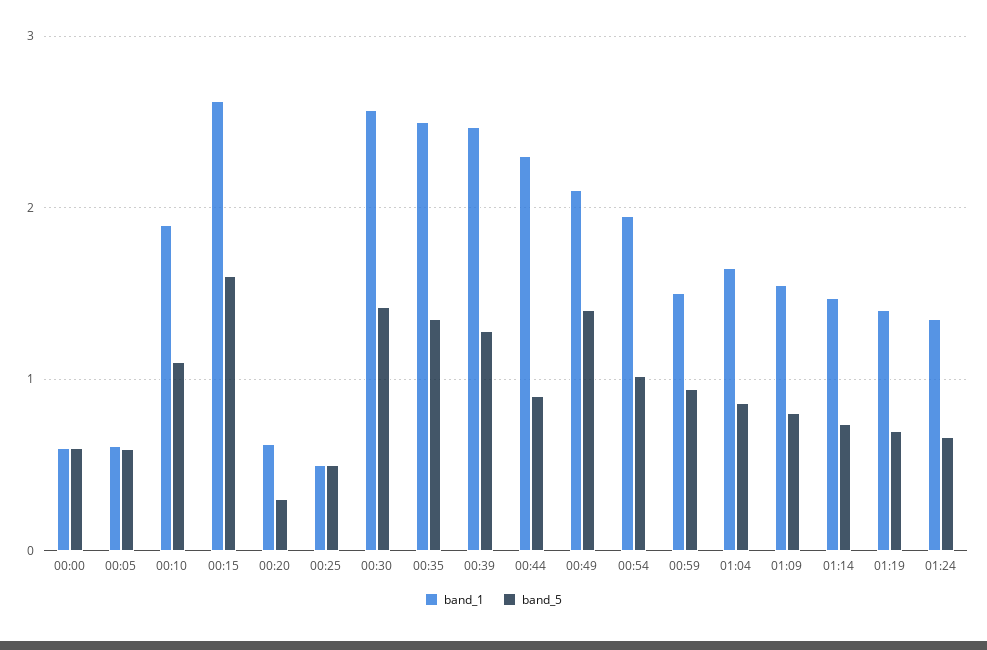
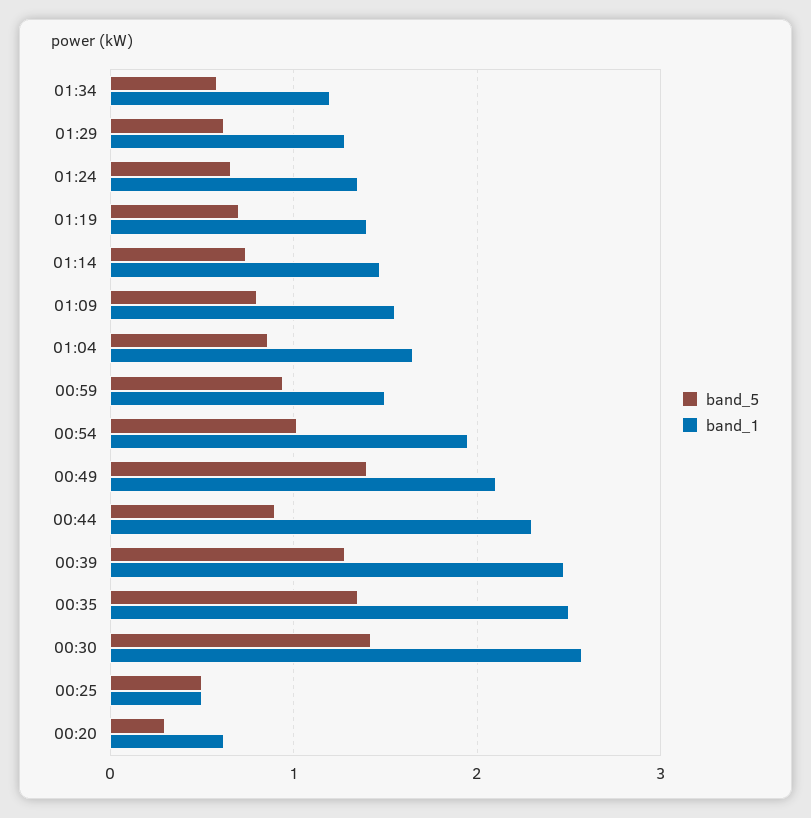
band_1, 00:00: 0.6 -> none
band_5, 00:00: 0.6 -> none
band_1, 00:05: 0.6 -> none
band_5, 00:05: 0.6 -> none
band_1, 00:10: 1.9 -> none
band_5, 00:10: 1.1 -> none
band_1, 00:15: 2.6 -> none
band_5, 00:15: 1.6 -> none
band_5, 01:34: none -> 0.6
band_1, 01:34: none -> 1.2
band_5, 01:29: none -> 0.6
band_1, 01:29: none -> 1.3

